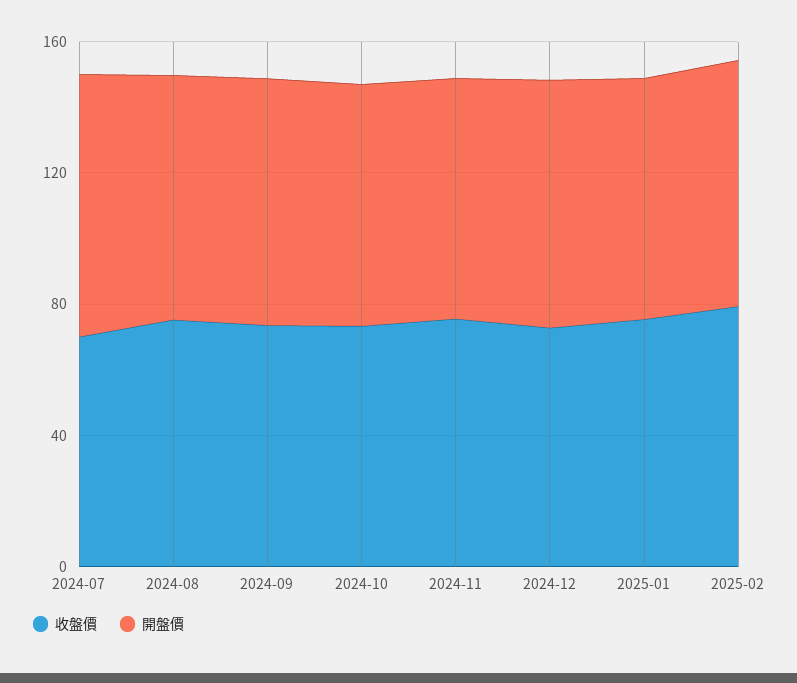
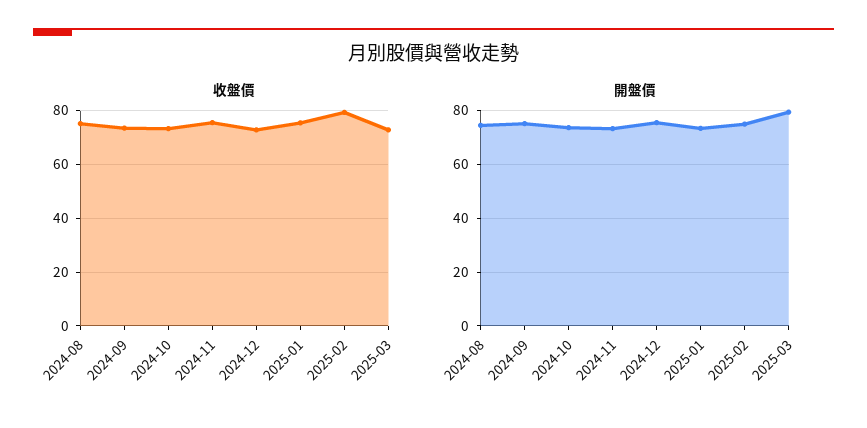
收盤價, 2024-07: 70 -> none
開盤價, 2024-07: 80 -> none
收盤價, 2025-03: none -> 72.5
開盤價, 2025-03: none -> 80

